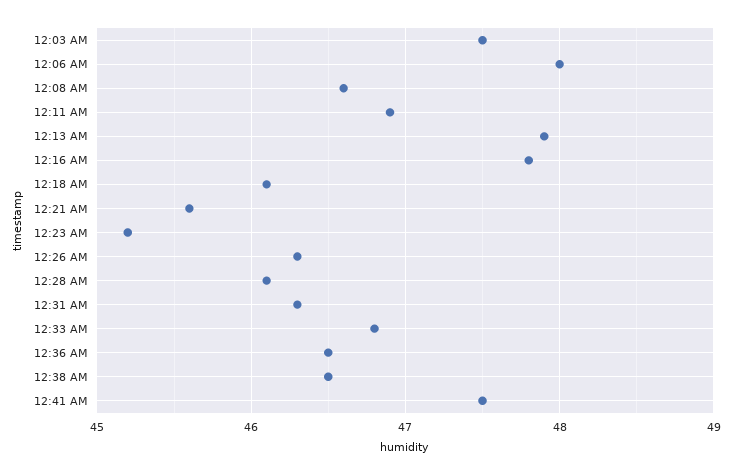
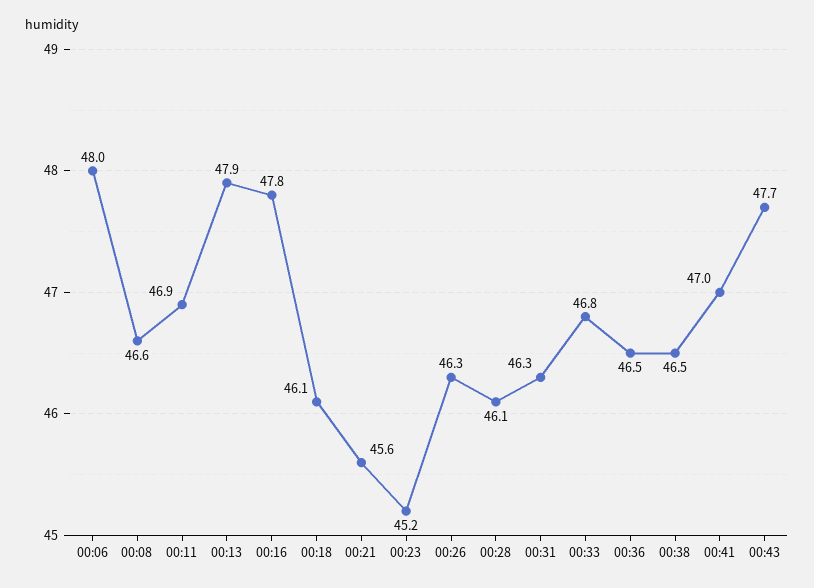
12:03 AM: 47.5 -> none
12:41 AM: 47.5 -> 47
00:43: none -> 47.7

